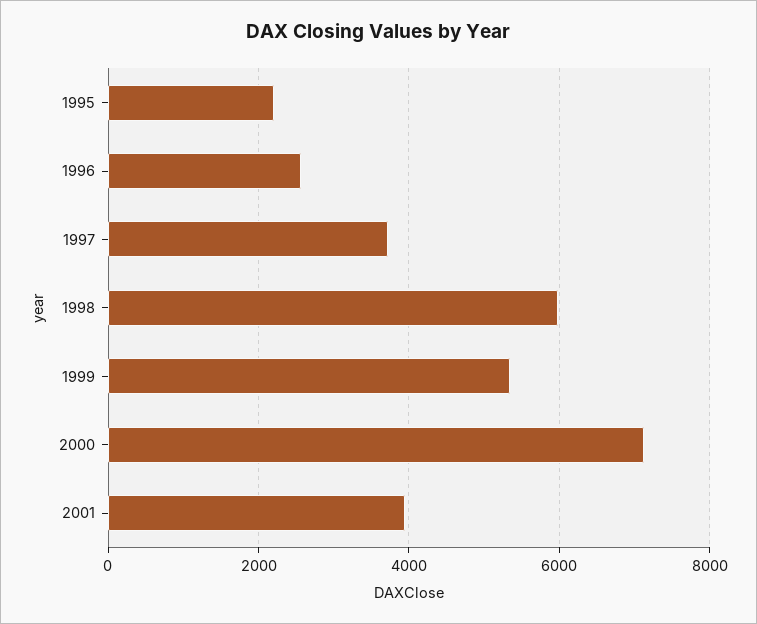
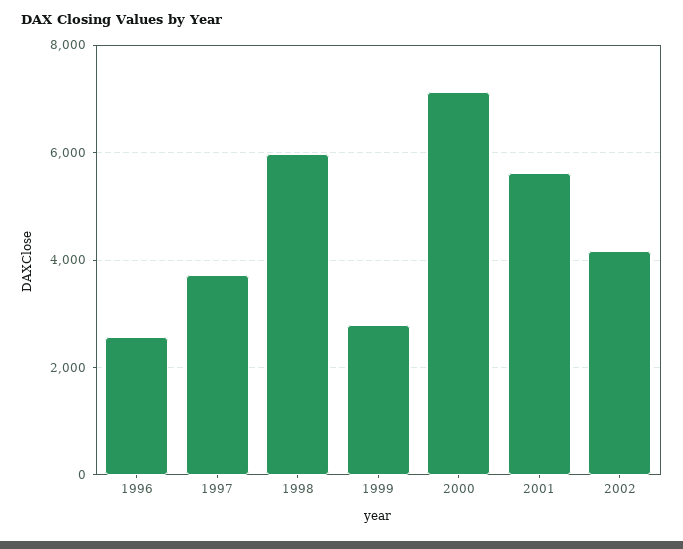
1995: 2200 -> none
1999: 5400 -> 2800
2001: 4000 -> 5600
2002: none -> 4200

